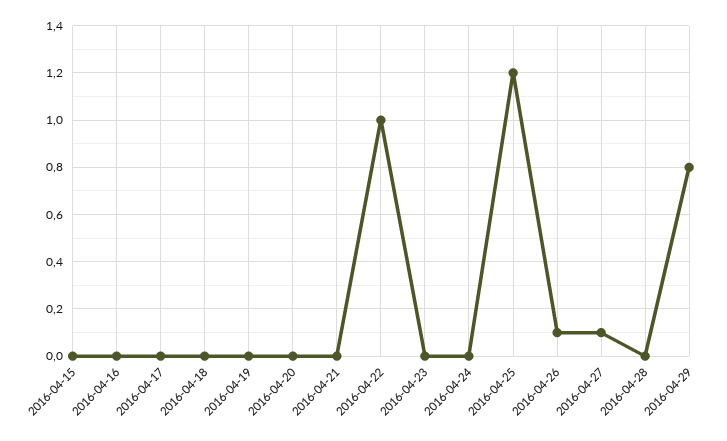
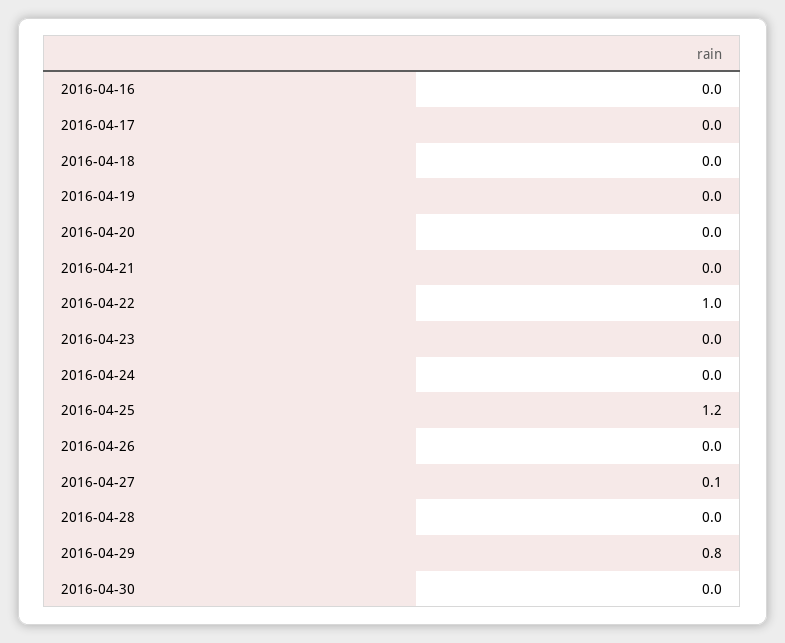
2016-04-15: 0 -> none
2016-04-26: 0.1 -> 0
2016-04-30: none -> 0

